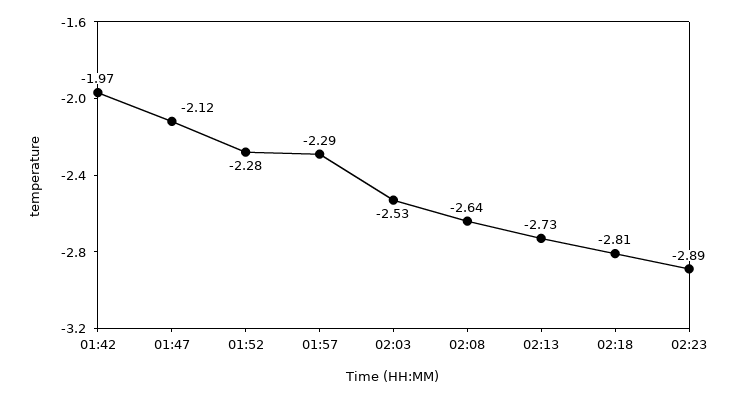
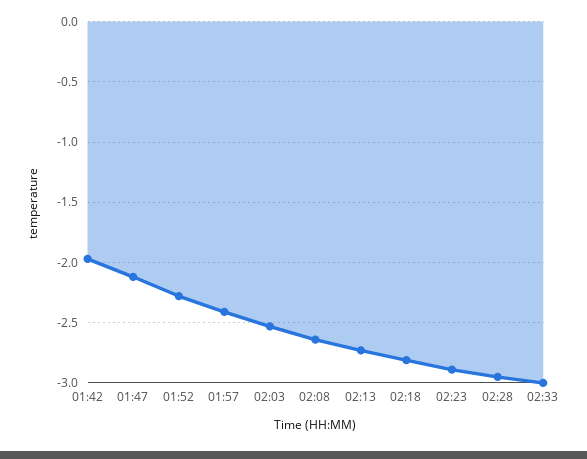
01:57: -2.29 -> -2.4
02:28: none -> -2.95
02:33: none -> -3

